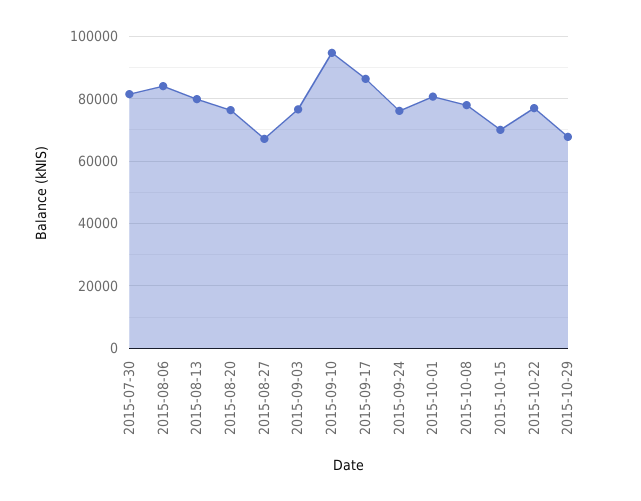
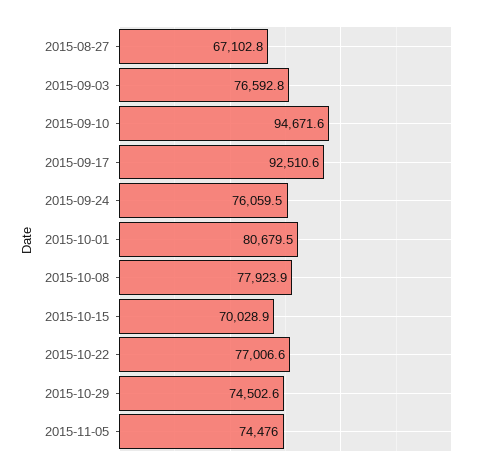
2015-07-30: 82000 -> none
2015-08-06: 84000 -> none
2015-08-13: 80000 -> none
2015-08-20: 76000 -> none
2015-09-17: 86000 -> 92510.6
2015-10-29: 68000 -> 74502.6
2015-11-05: none -> 74476

